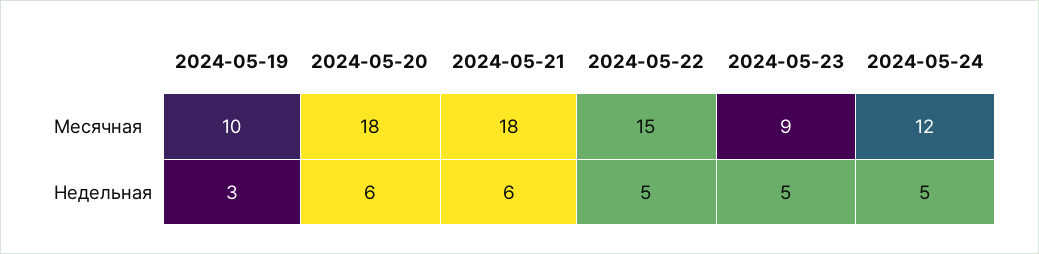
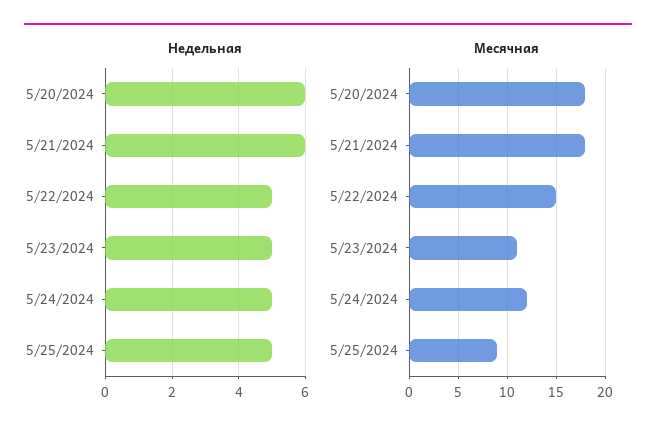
Месячная, 2024-05-19: 10 -> none
Месячная, 2024-05-23: 9 -> 11
Недельная, 2024-05-19: 3 -> none
Недельная, 5/25/2024: none -> 5
Месячная, 5/25/2024: none -> 9

